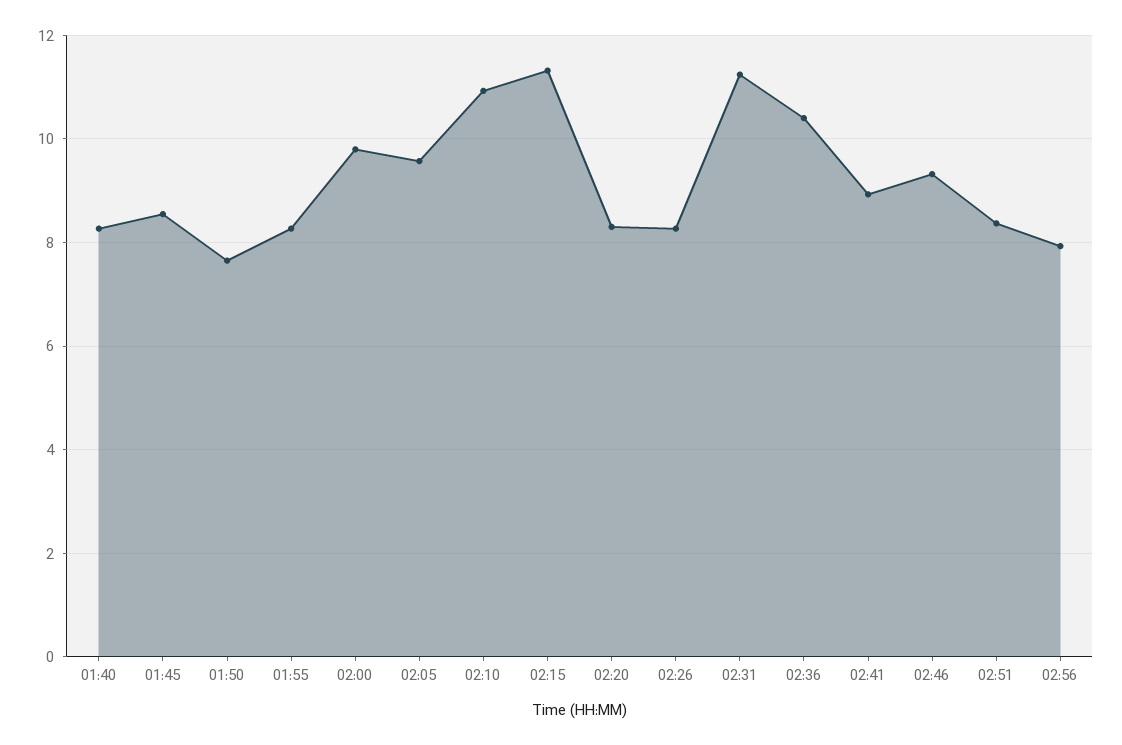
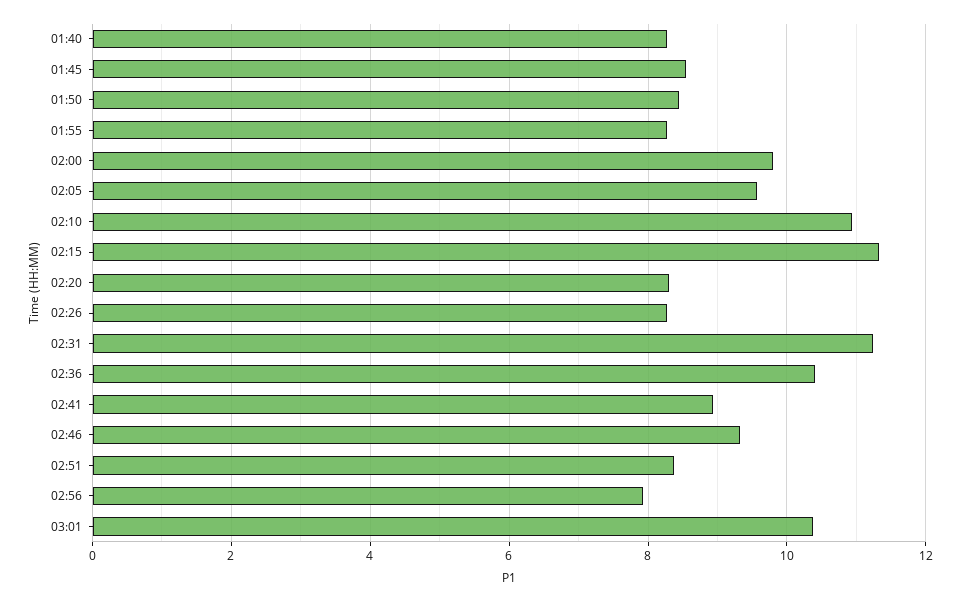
01:50: 7.6 -> 8.4
03:01: none -> 10.4

